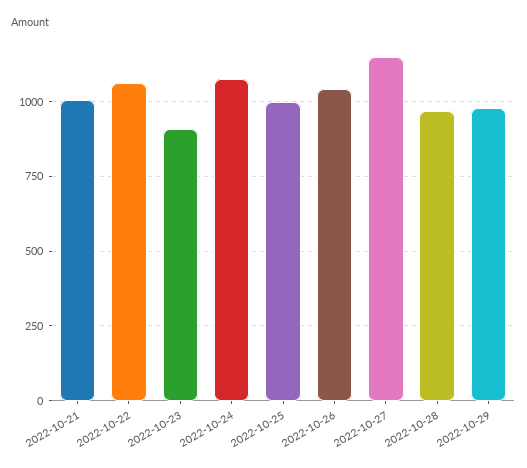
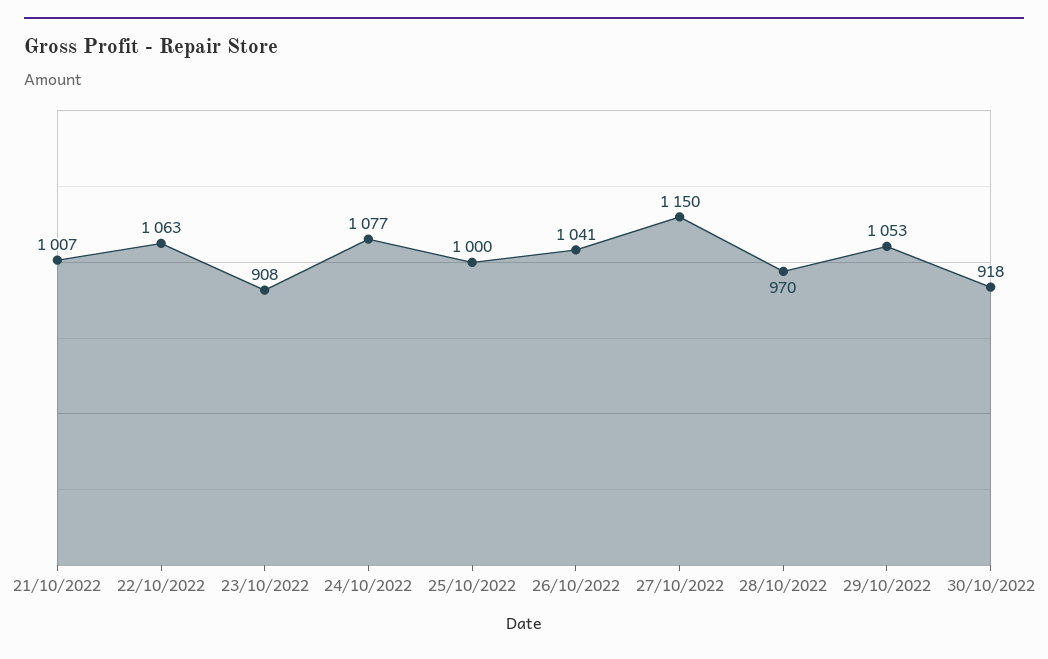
2022-10-29: 975 -> 1053
30/10/2022: none -> 918

